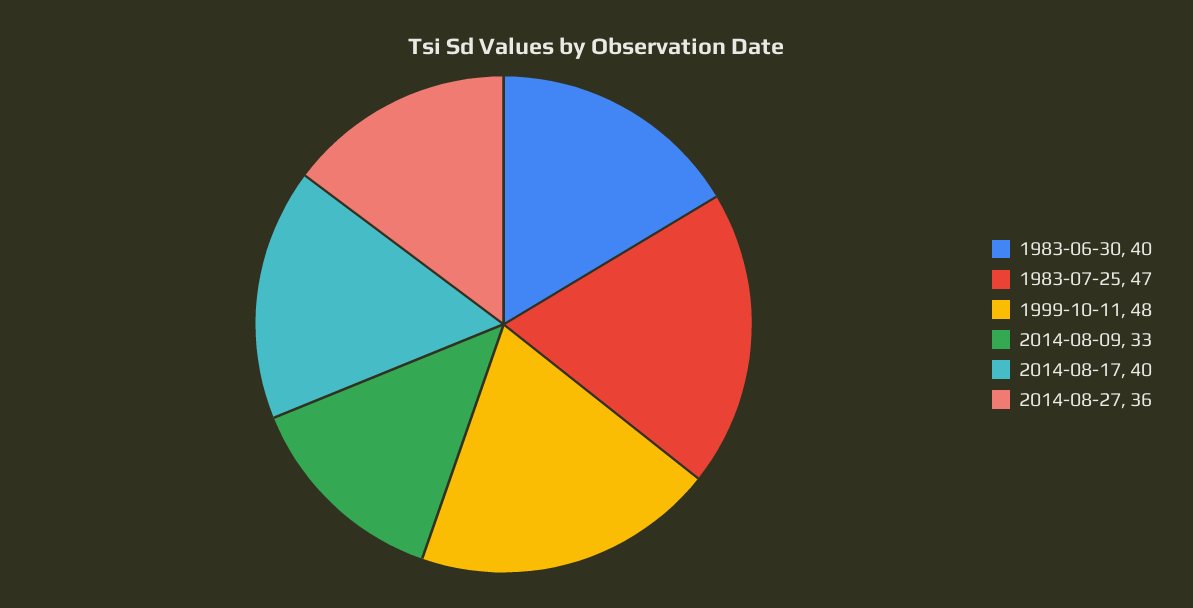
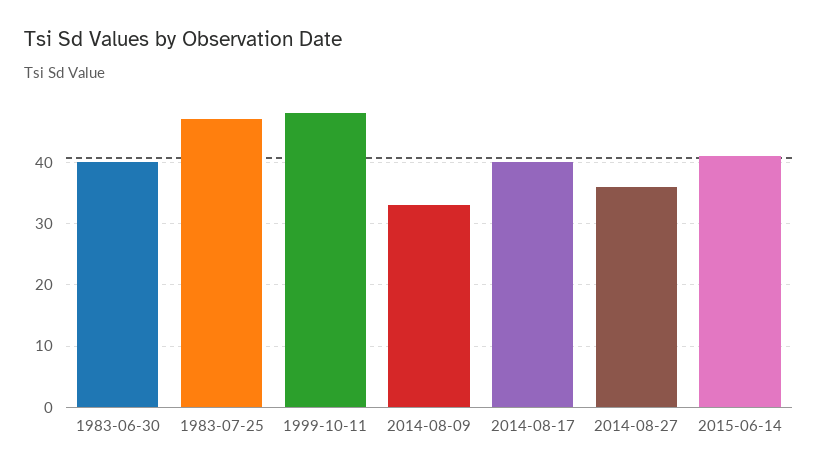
2015-06-14: none -> 41

